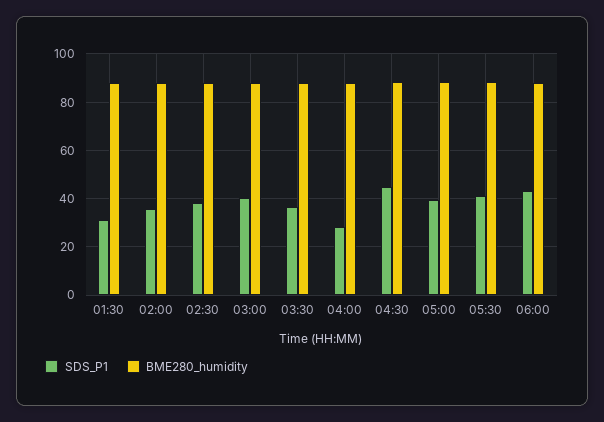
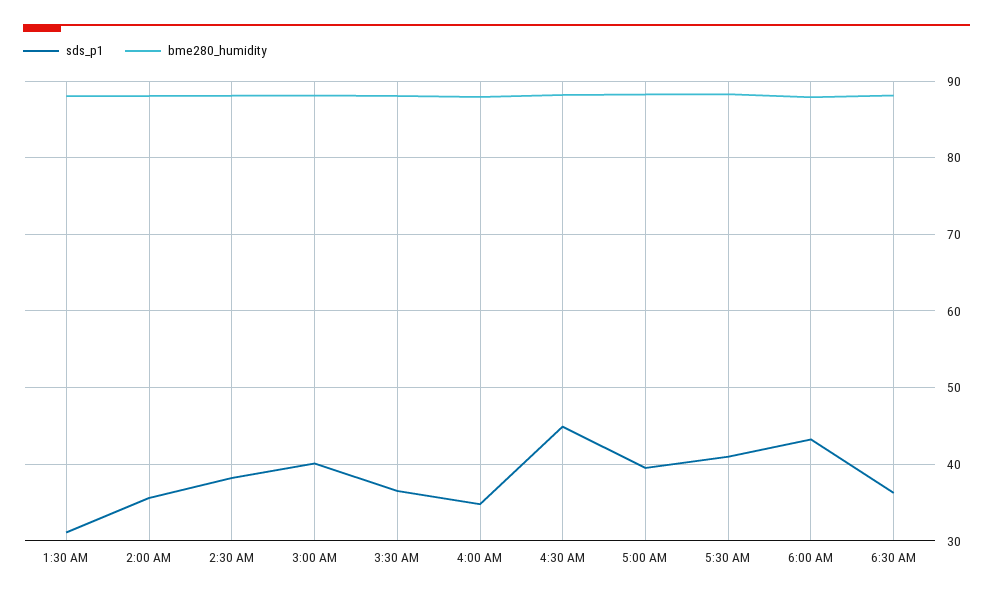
SDS_P1, 04:00: 27.5 -> 35
SDS_P1, 6:30 AM: none -> 36
BME280_humidity, 6:30 AM: none -> 88

